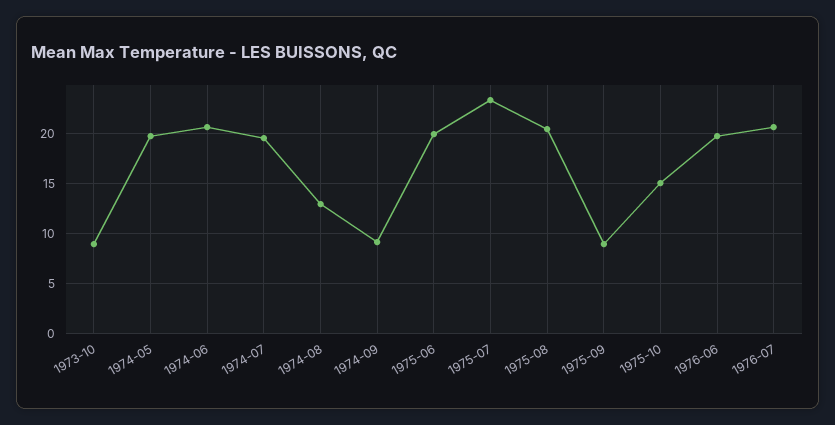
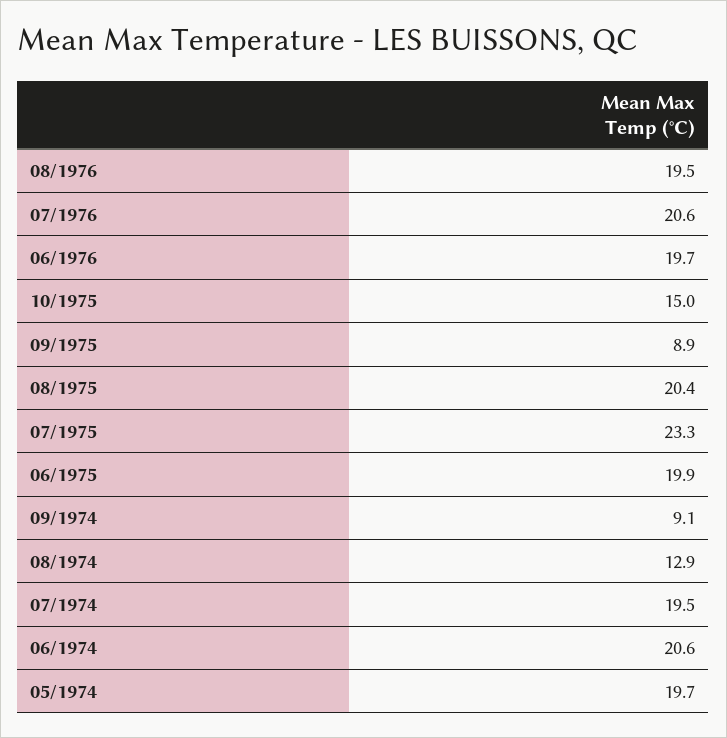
1973-10: 9 -> none
08/1976: none -> 19.5

